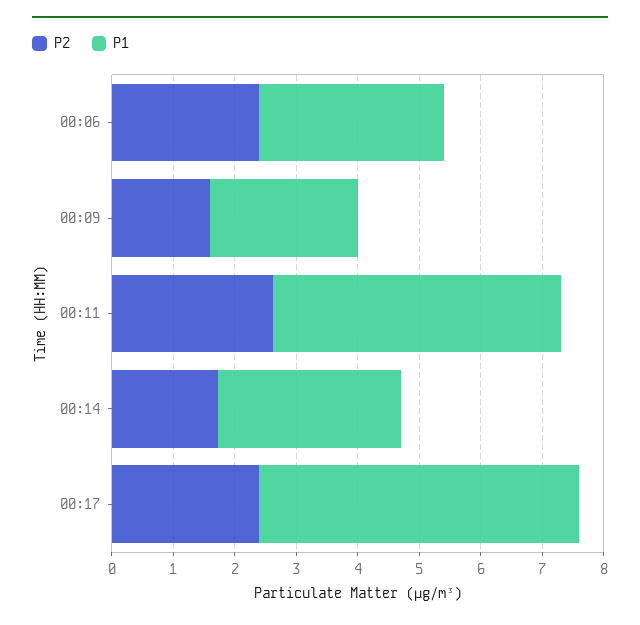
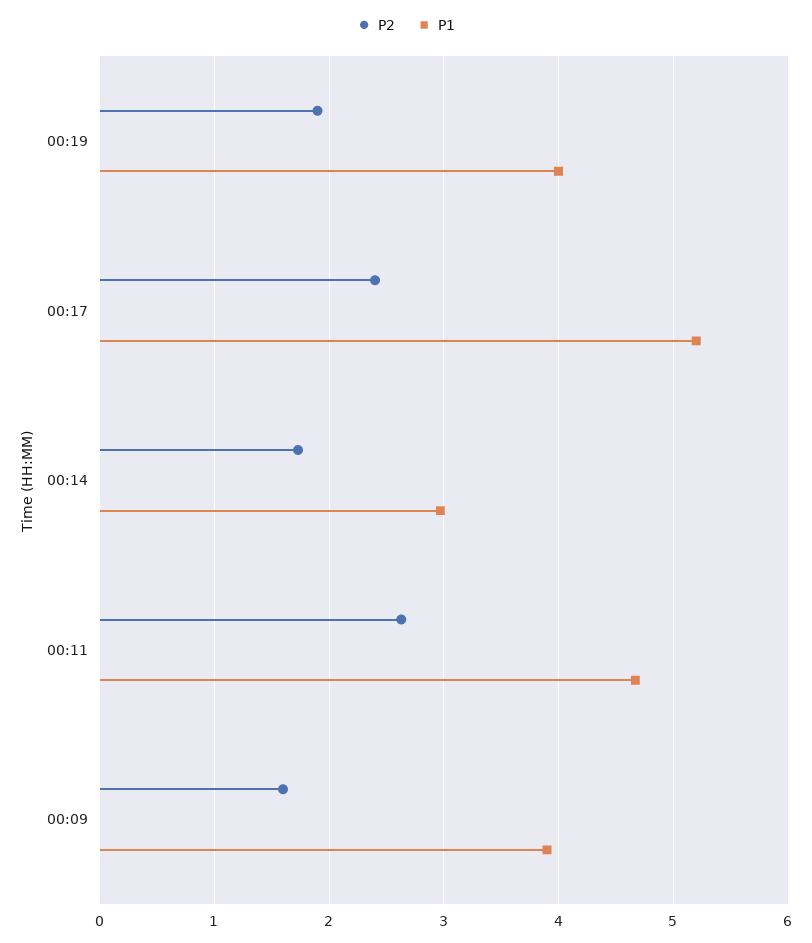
P2, 00:06: 2.4 -> none
P1, 00:06: 3 -> none
P1, 00:09: 2.4 -> 3.9
P2, 00:19: none -> 1.9
P1, 00:19: none -> 4

